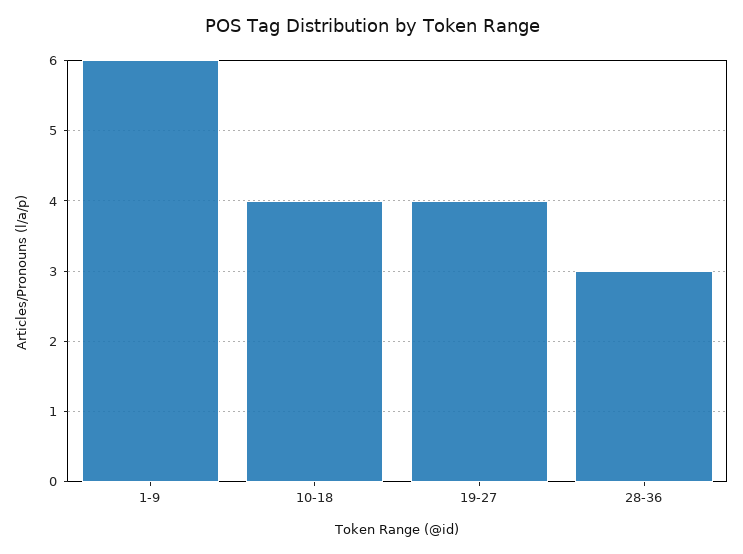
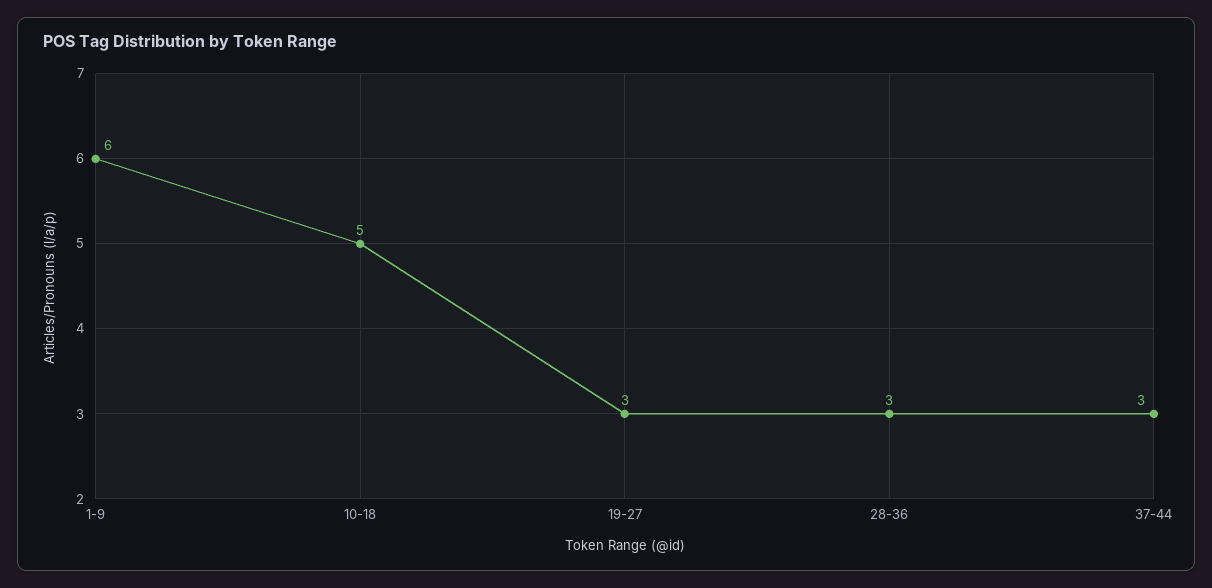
10-18: 4 -> 5
19-27: 4 -> 3
37-44: none -> 3

